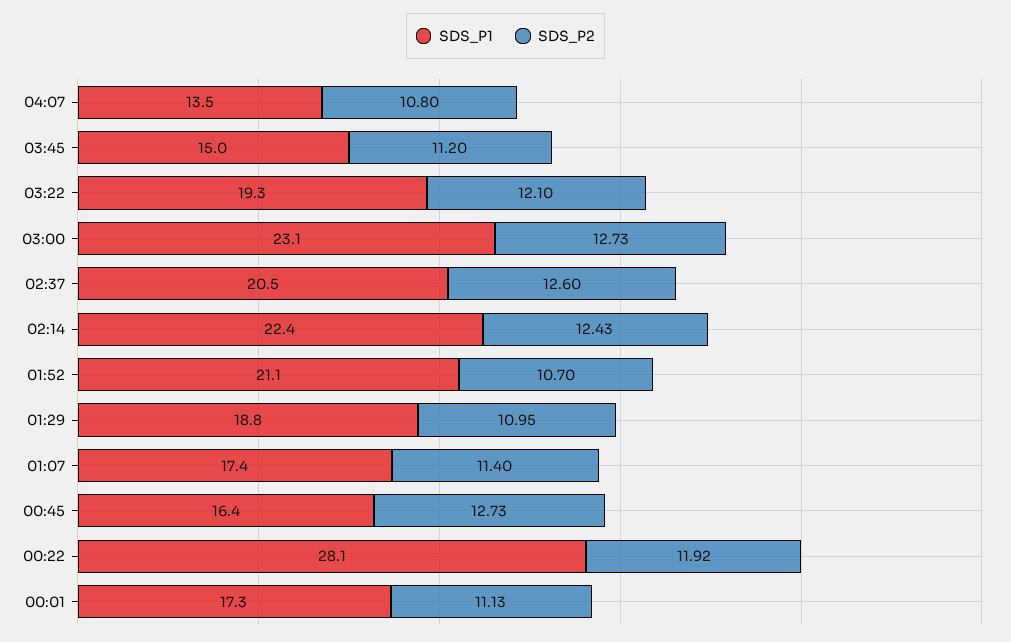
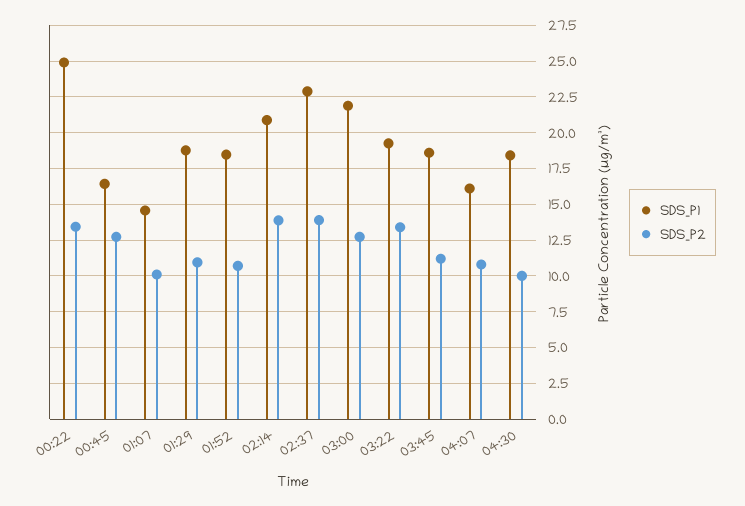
SDS_P1, 04:07: 13.5 -> 16
SDS_P1, 03:45: 15 -> 18.5
SDS_P2, 03:22: 12.1 -> 13.5
SDS_P1, 03:00: 23.1 -> 22
SDS_P1, 02:37: 20.5 -> 23
SDS_P2, 02:37: 12.6 -> 14
SDS_P1, 02:14: 22.4 -> 21
SDS_P2, 02:14: 12.43 -> 14
SDS_P1, 01:52: 21.1 -> 18.5
SDS_P1, 01:07: 17.4 -> 14.5
SDS_P2, 01:07: 11.4 -> 10
SDS_P1, 00:22: 28.1 -> 25
SDS_P2, 00:22: 11.92 -> 13.5
SDS_P1, 00:01: 17.3 -> none
SDS_P2, 00:01: 11.13 -> none
SDS_P1, 04:30: none -> 18.5
SDS_P2, 04:30: none -> 10

